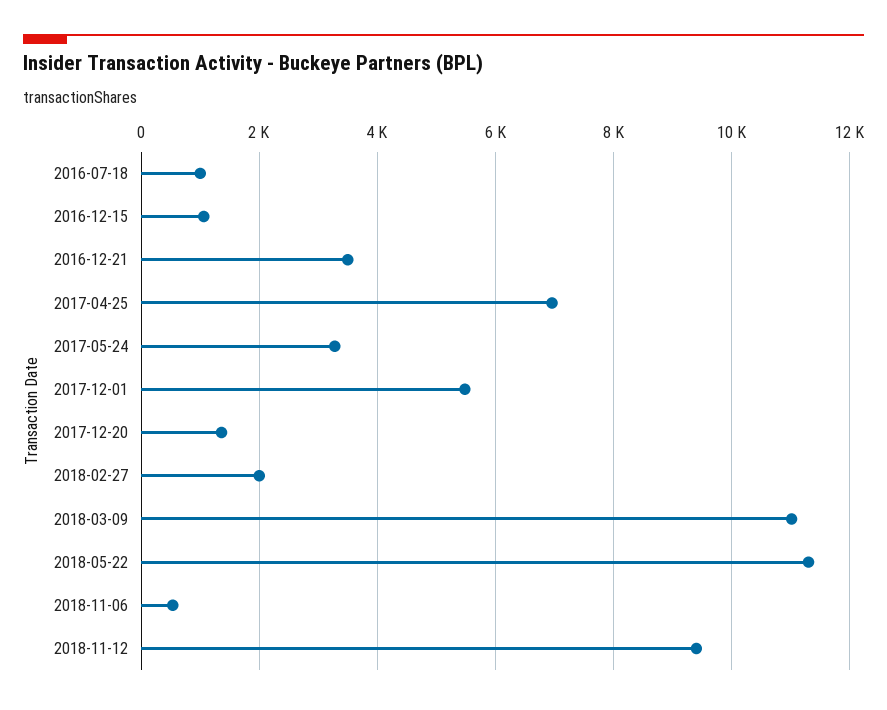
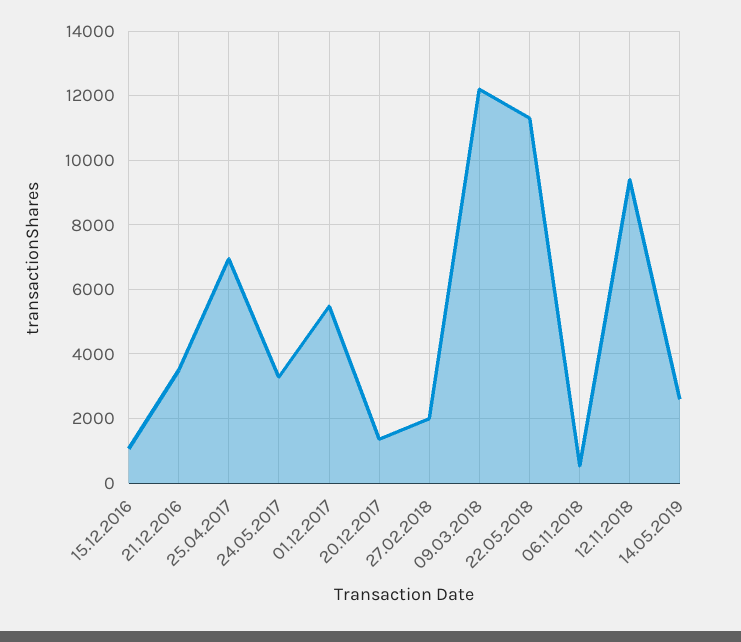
2016-07-18: 1000 -> none
2018-03-09: 11000 -> 12200
14.05.2019: none -> 2600

